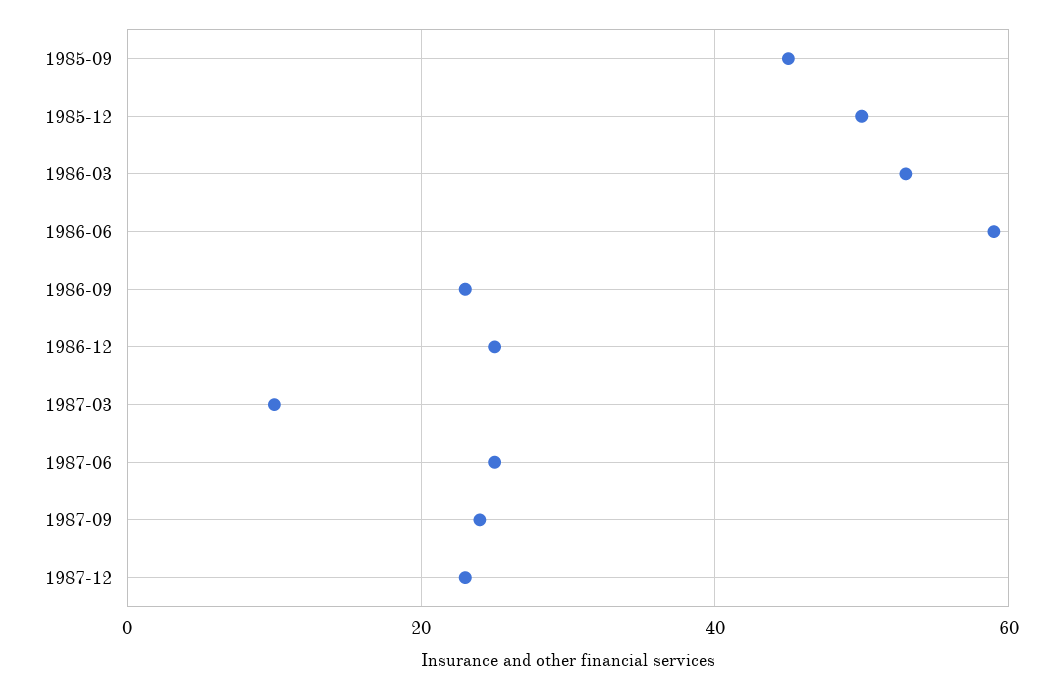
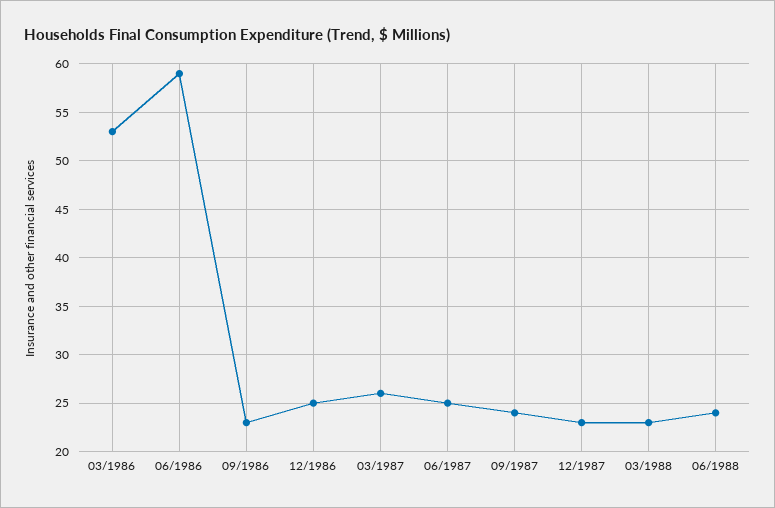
1985-09: 45 -> none
1985-12: 50 -> none
1987-03: 10 -> 26
03/1988: none -> 23
06/1988: none -> 24

